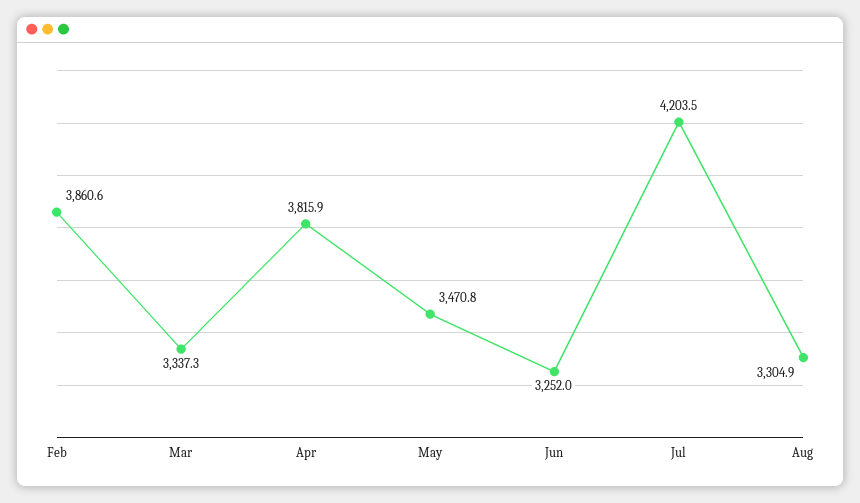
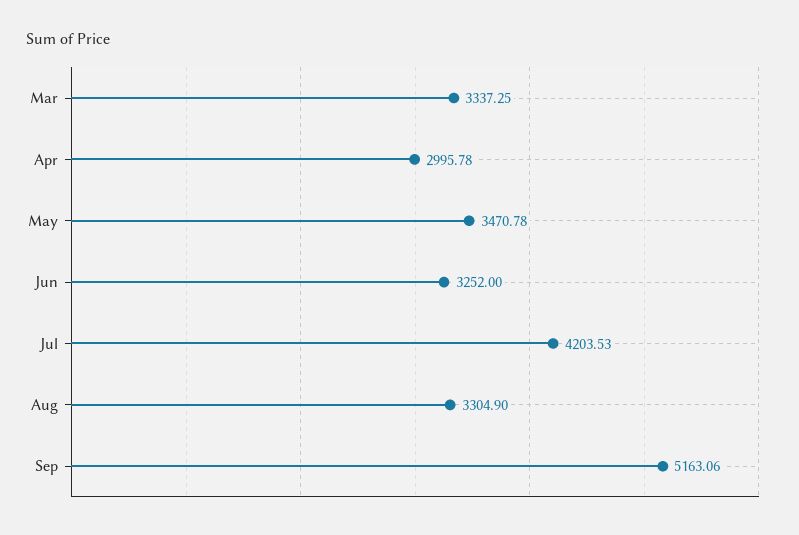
Feb: 3860.6 -> none
Apr: 3815.9 -> 2995.78
Sep: none -> 5163.06

